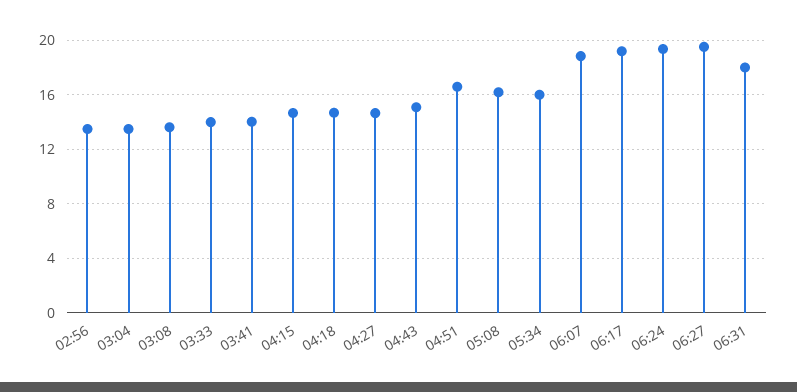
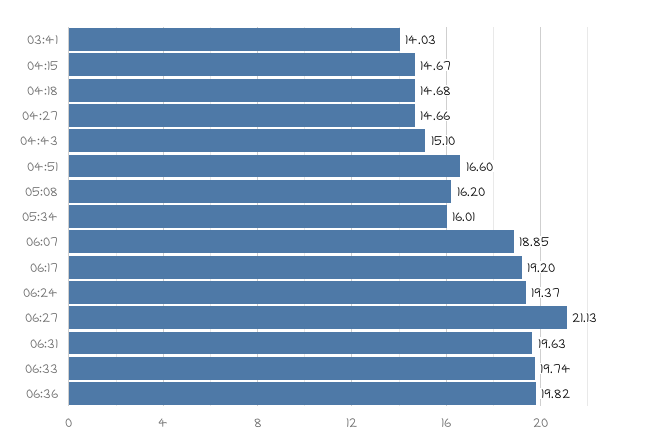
02:56: 13.5 -> none
03:04: 13.5 -> none
03:08: 13.5 -> none
03:33: 14 -> none
06:27: 19.5 -> 21.13
06:31: 18 -> 19.63
06:33: none -> 19.74
06:36: none -> 19.82

